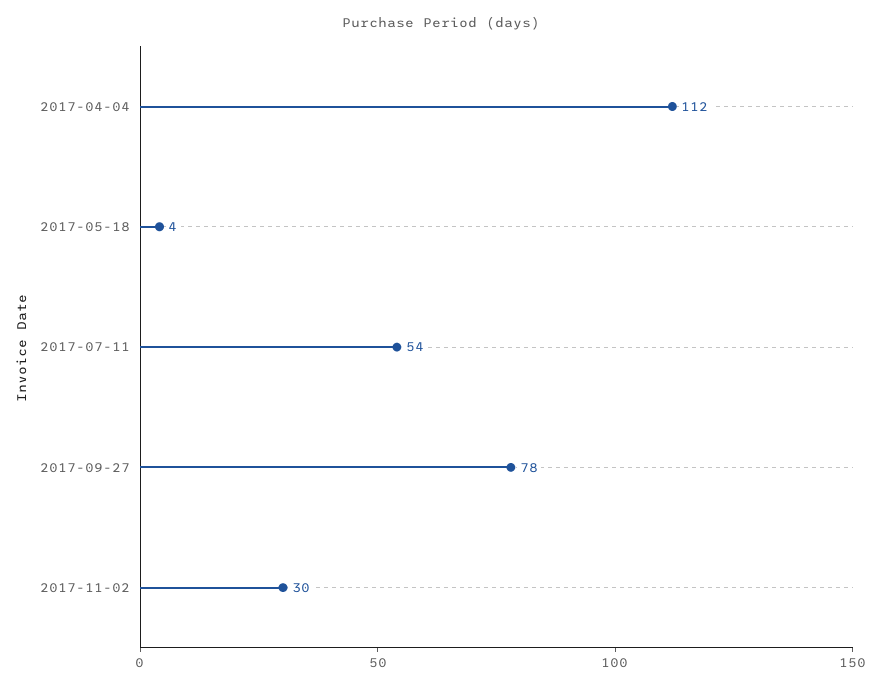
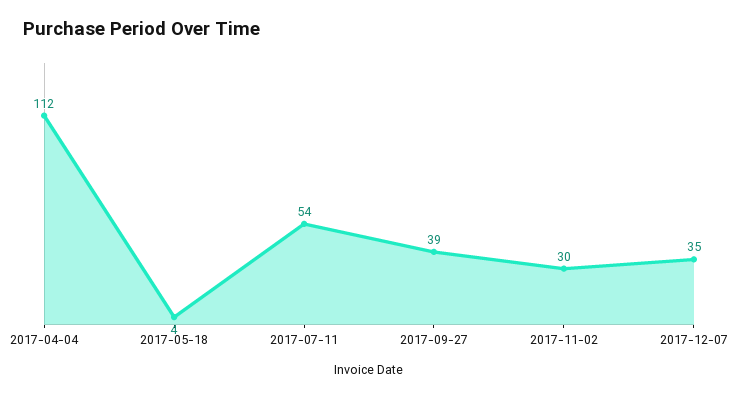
2017-09-27: 78 -> 39
2017-12-07: none -> 35

